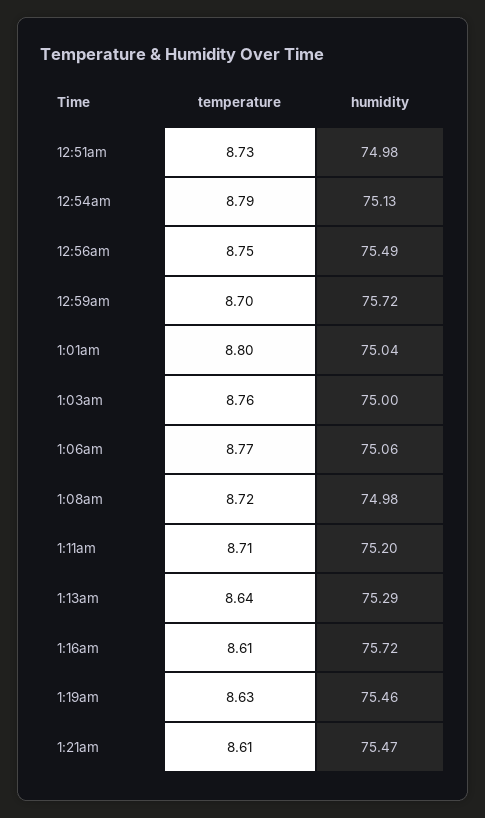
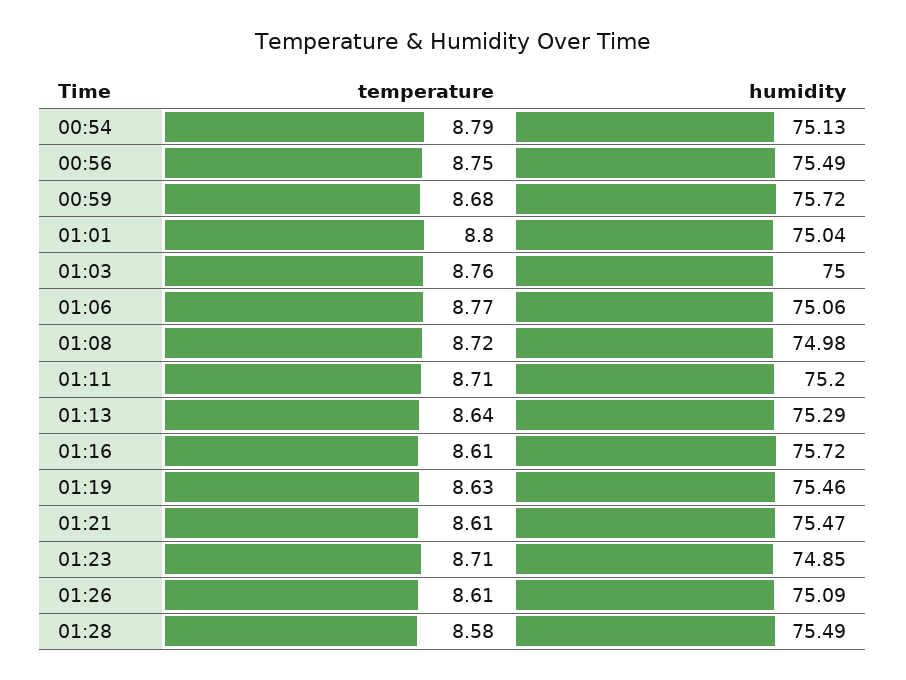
temperature, 12:51am: 8.73 -> none
humidity, 12:51am: 74.98 -> none
temperature, 12:59am: 8.7 -> 8.68
temperature, 01:23: none -> 8.71
humidity, 01:23: none -> 74.85
temperature, 01:26: none -> 8.61
humidity, 01:26: none -> 75.09
temperature, 01:28: none -> 8.58
humidity, 01:28: none -> 75.49

